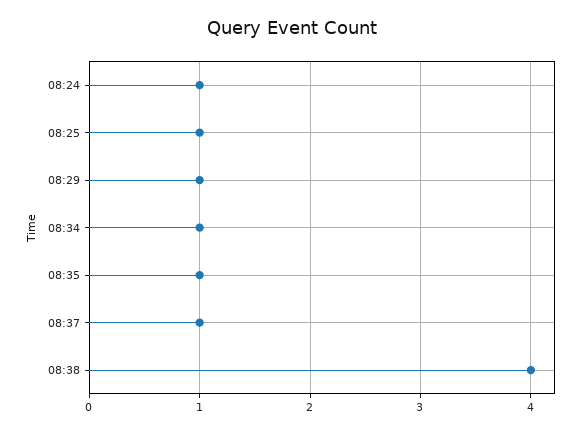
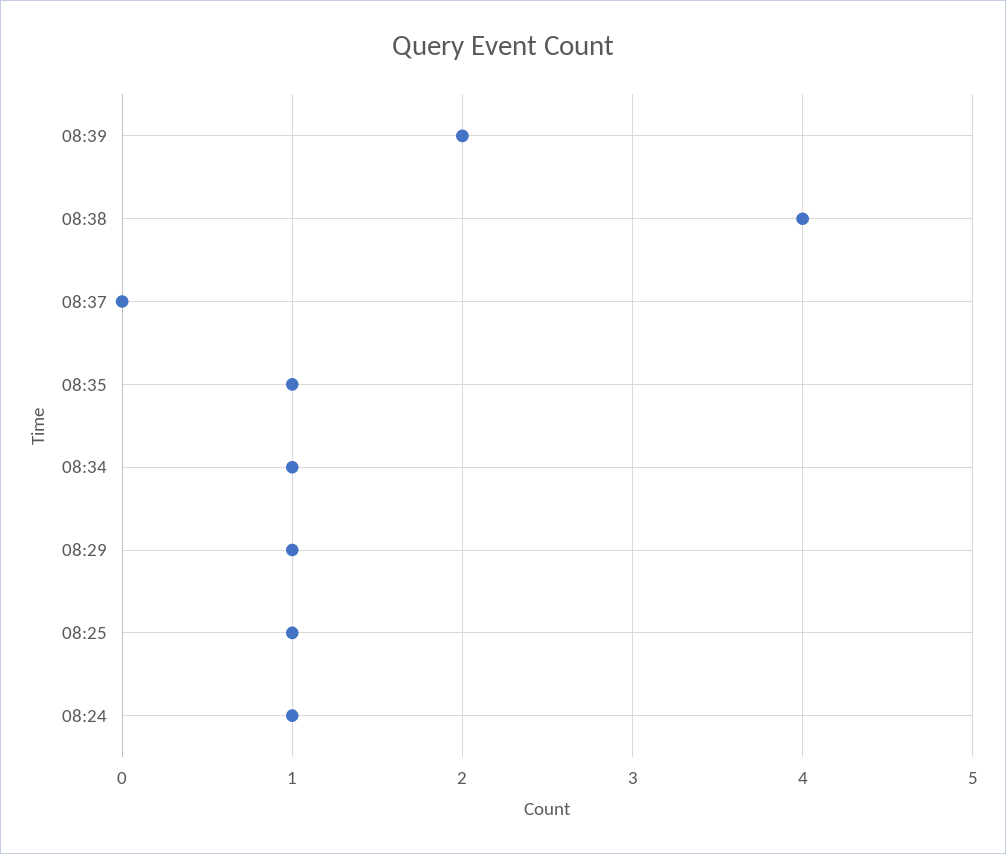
08:37: 1 -> 0
08:39: none -> 2

